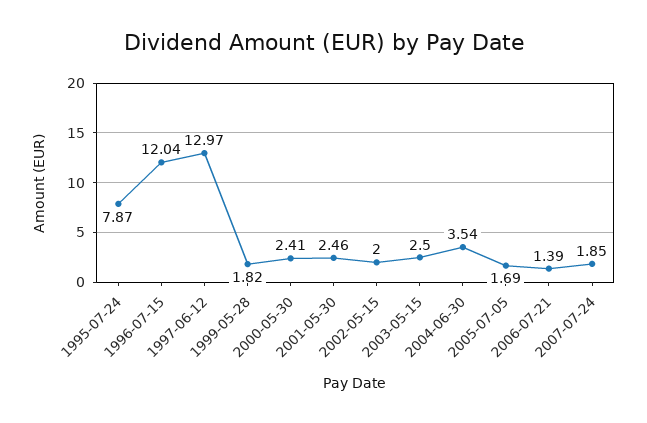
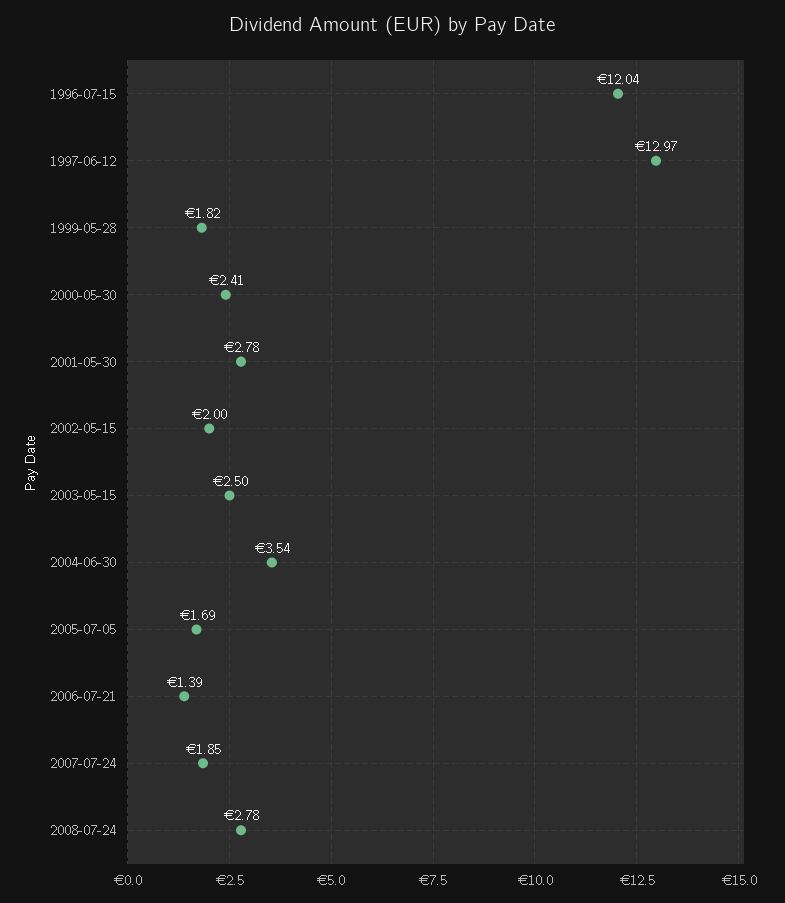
1995-07-24: 7.87 -> none
2001-05-30: 2.46 -> 2.78
2008-07-24: none -> 2.78

